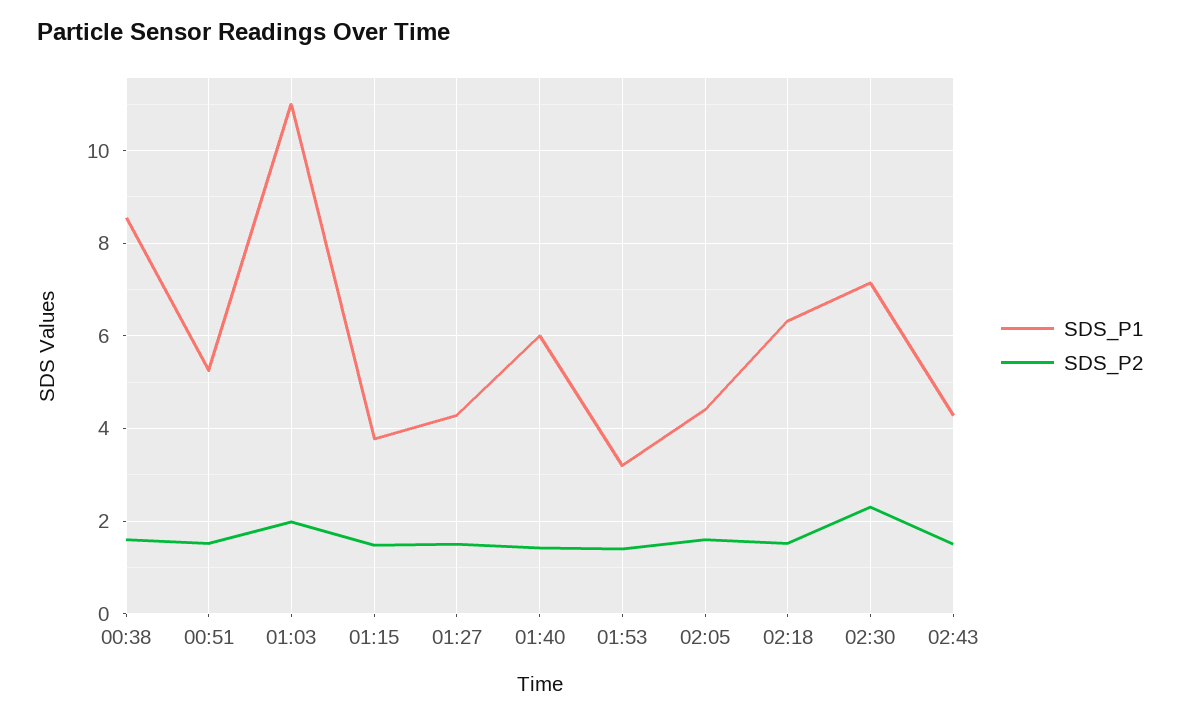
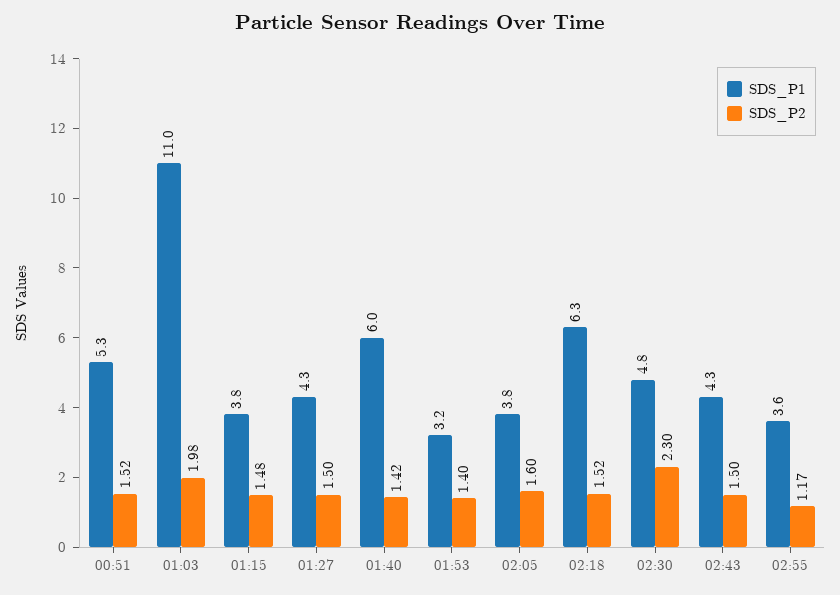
SDS_P1, 00:38: 8.6 -> none
SDS_P2, 00:38: 1.6 -> none
SDS_P1, 02:05: 4.4 -> 3.8
SDS_P1, 02:30: 7.2 -> 4.8
SDS_P1, 02:55: none -> 3.6
SDS_P2, 02:55: none -> 1.17

